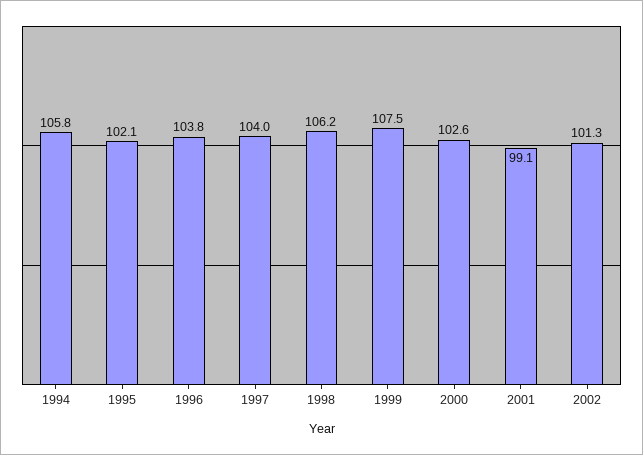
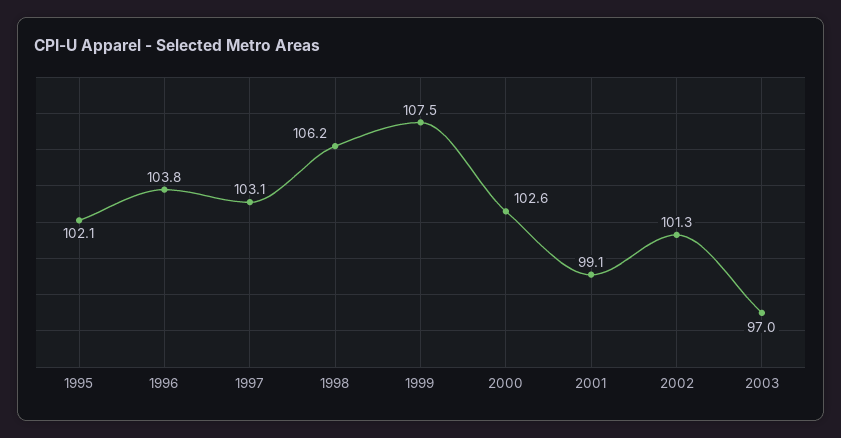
1994: 105.8 -> none
1997: 104 -> 103.1
2003: none -> 97

